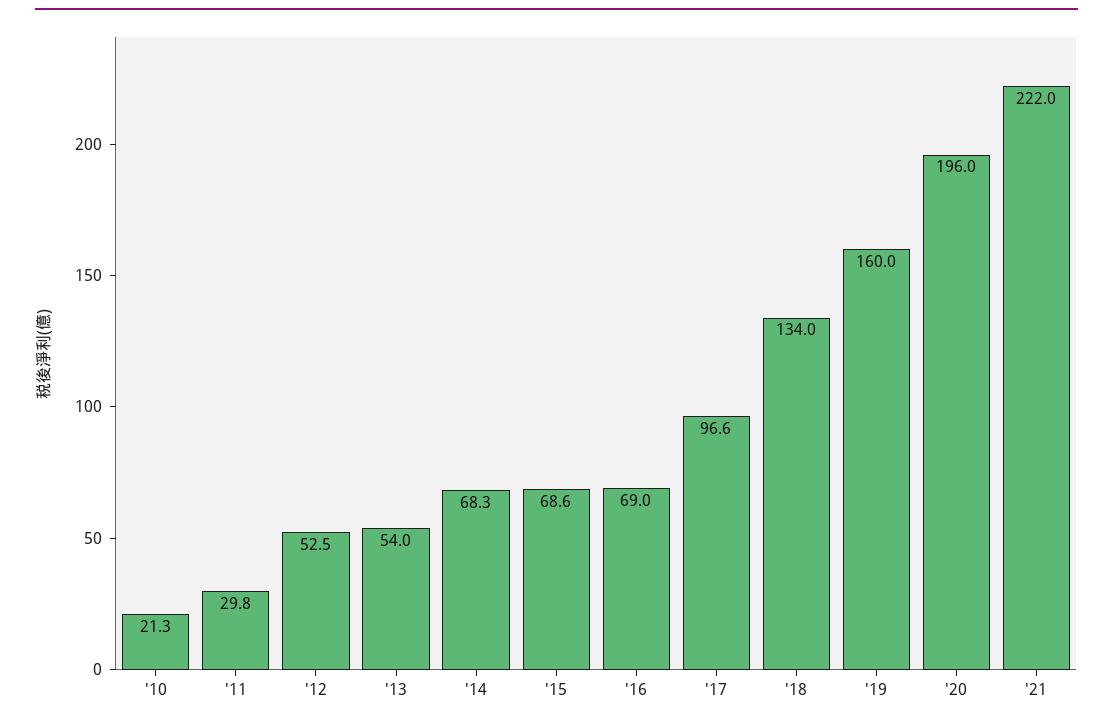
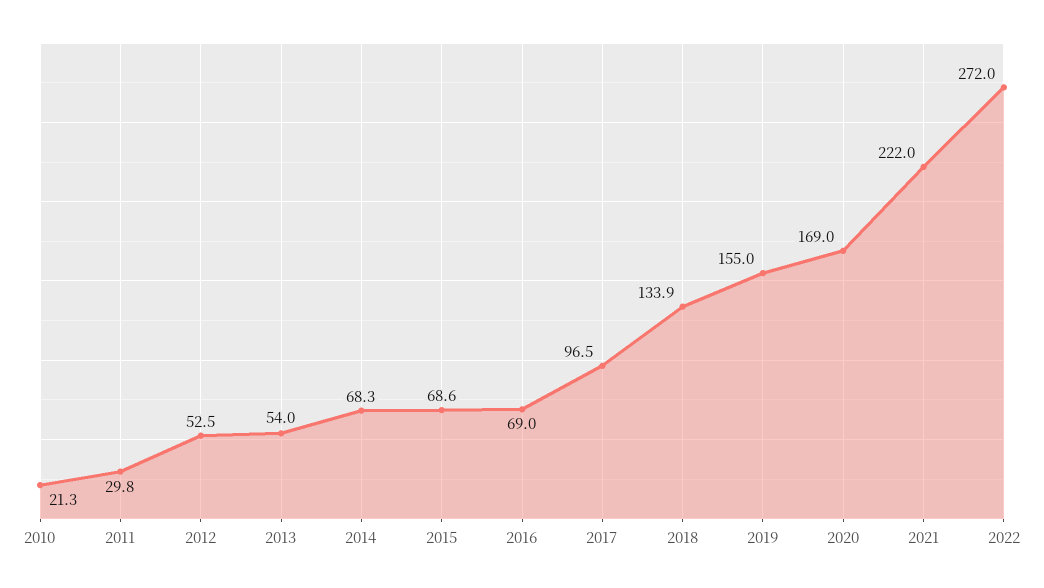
'17: 96.6 -> 96.5
'18: 134 -> 133.9
'19: 160 -> 155
'20: 196 -> 169
2022: none -> 272

